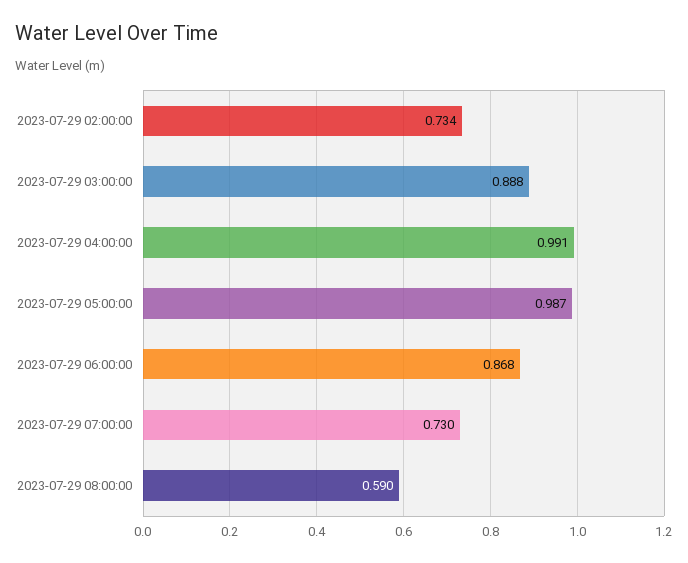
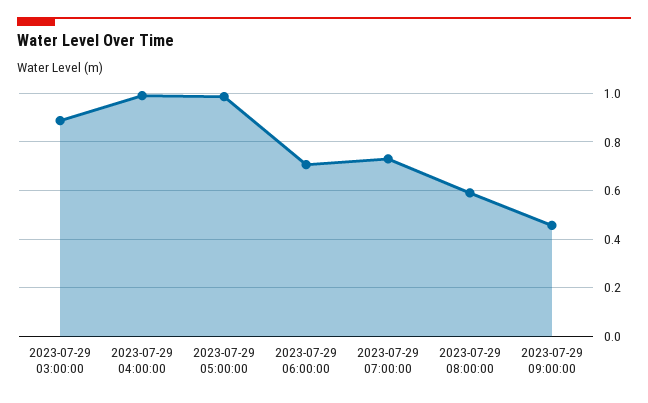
2023-07-29 02:00:00: 0.734 -> none
2023-07-29 06:00:00: 0.868 -> 0.7
2023-07-29 09:00:00: none -> 0.45

